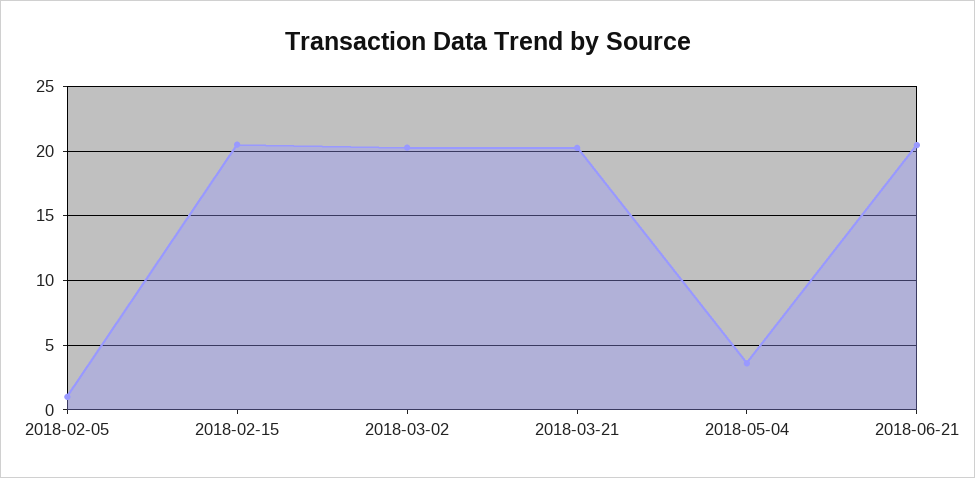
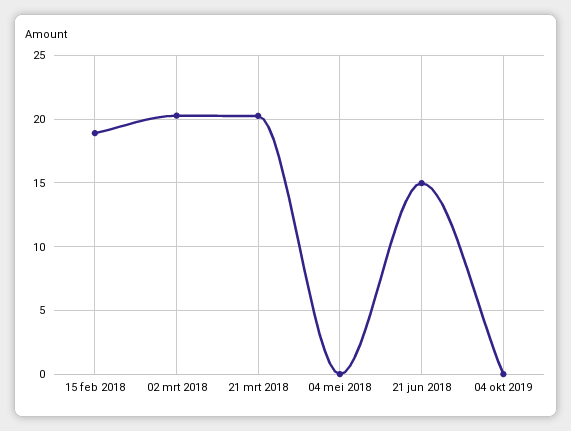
2018-02-05: 1 -> none
2018-02-15: 20.5 -> 19
2018-05-04: 3.5 -> 0
2018-06-21: 20.5 -> 15
04 okt 2019: none -> 0

